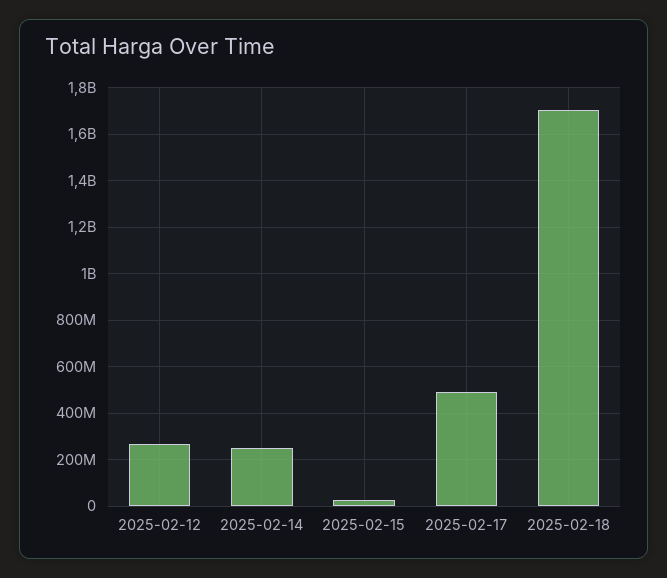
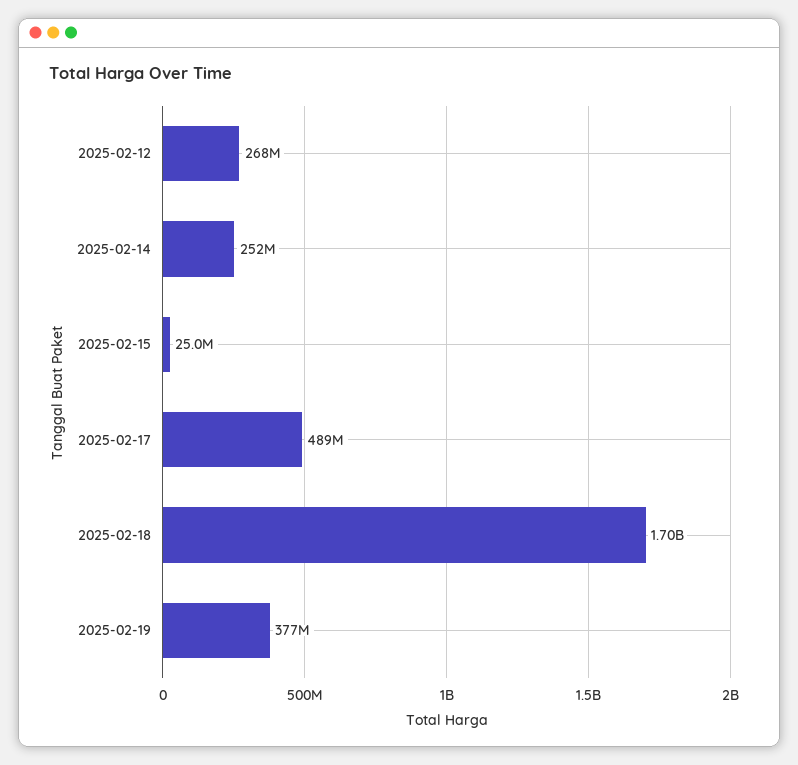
2025-02-19: none -> 377000000

